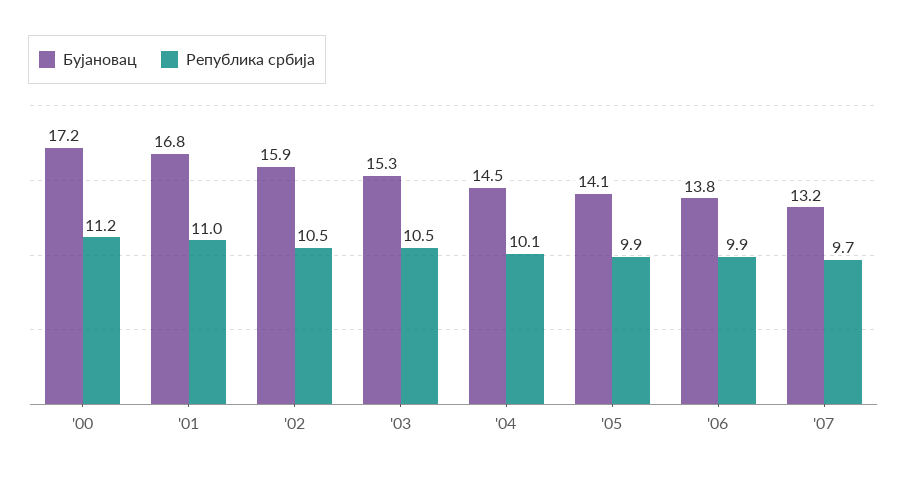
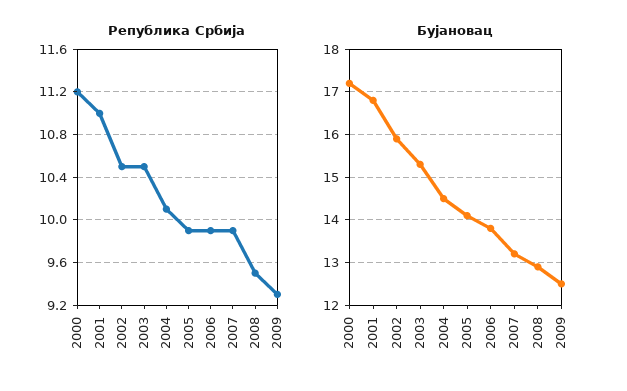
Република србија, '07: 9.7 -> 9.9
Република србија, 2008: none -> 9.5
Република србија, 2009: none -> 9.3
Бујановац, 2008: none -> 13
Бујановац, 2009: none -> 12.5

